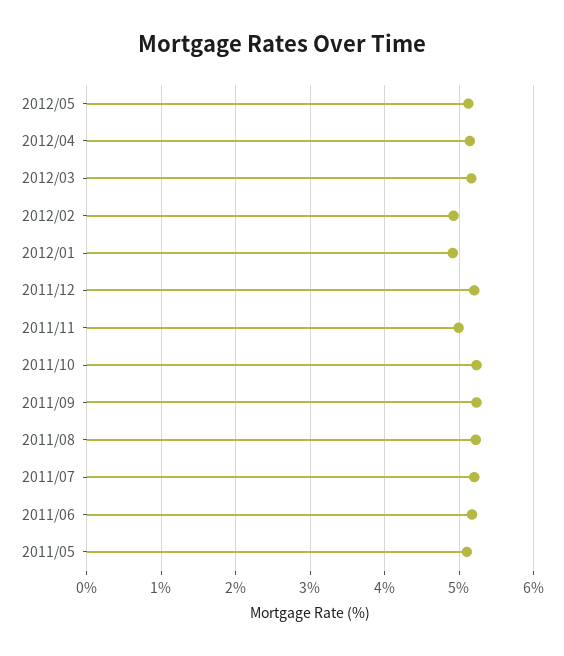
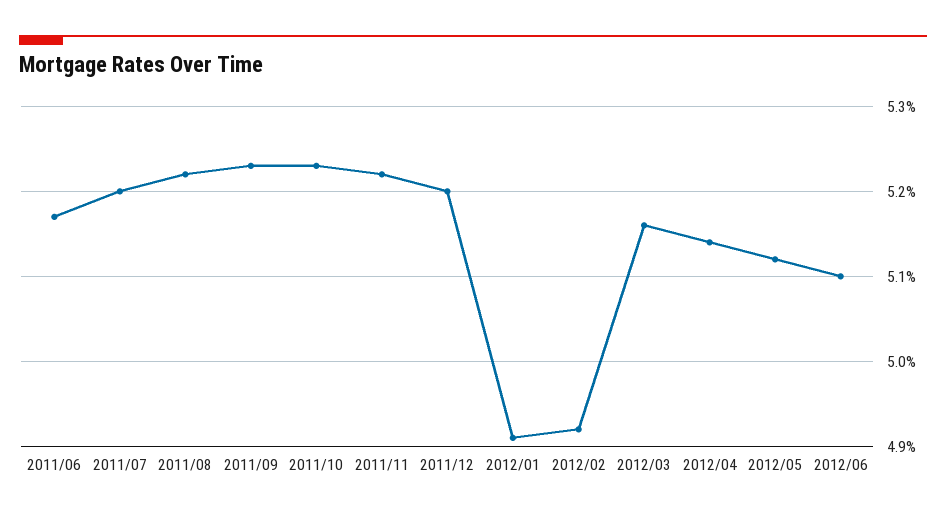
2011/11: 5 -> 5.22
2011/05: 5.1 -> none
2012/06: none -> 5.1

